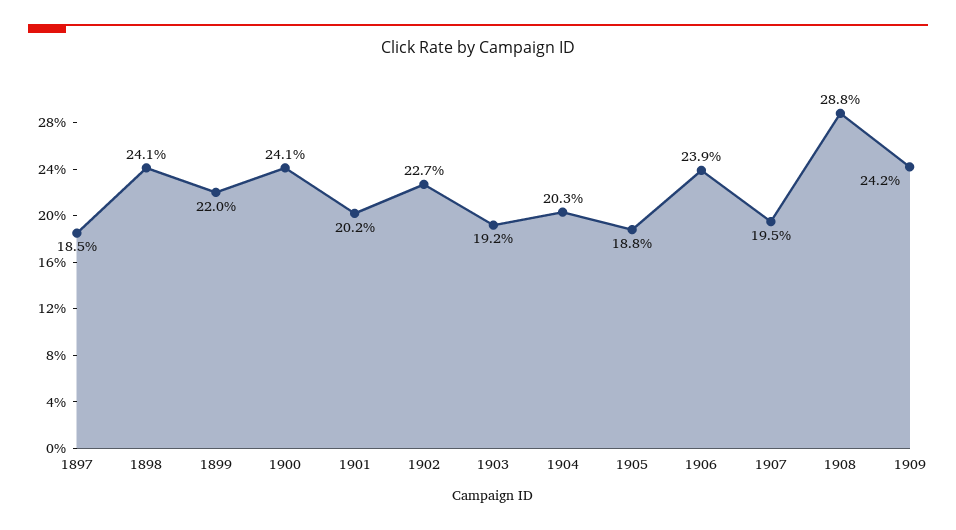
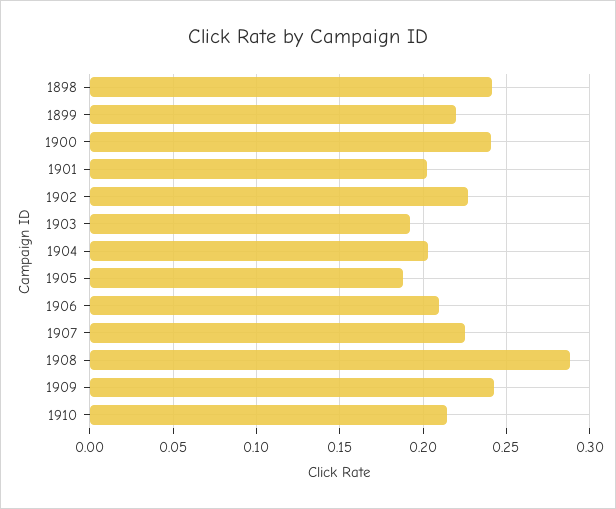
1897: 0.185 -> none
1906: 0.239 -> 0.21
1907: 0.195 -> 0.225
1910: none -> 0.215

